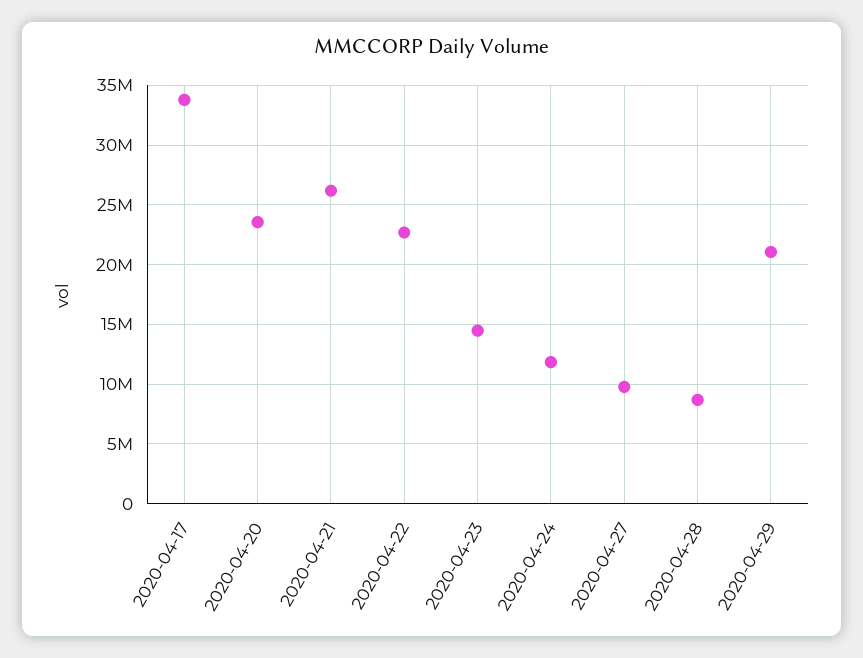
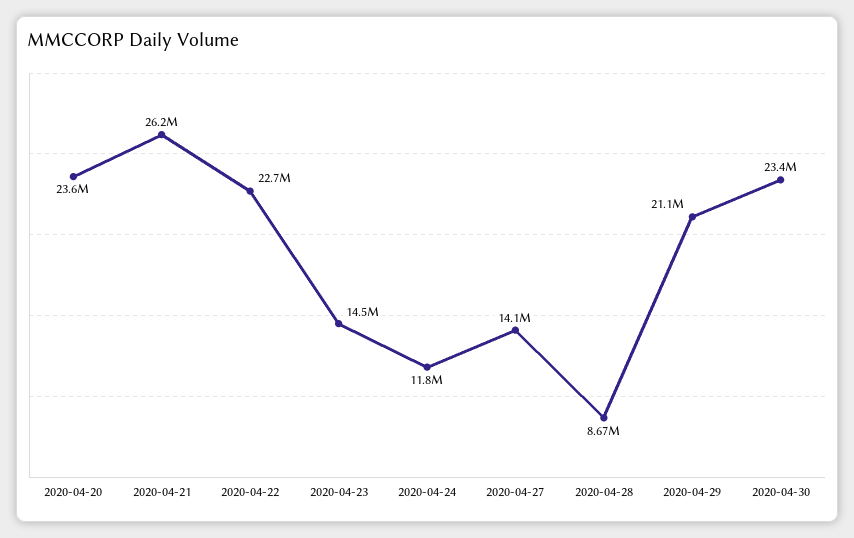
2020-04-17: 34000000 -> none
2020-04-27: 10000000 -> 14100000
2020-04-30: none -> 23400000

